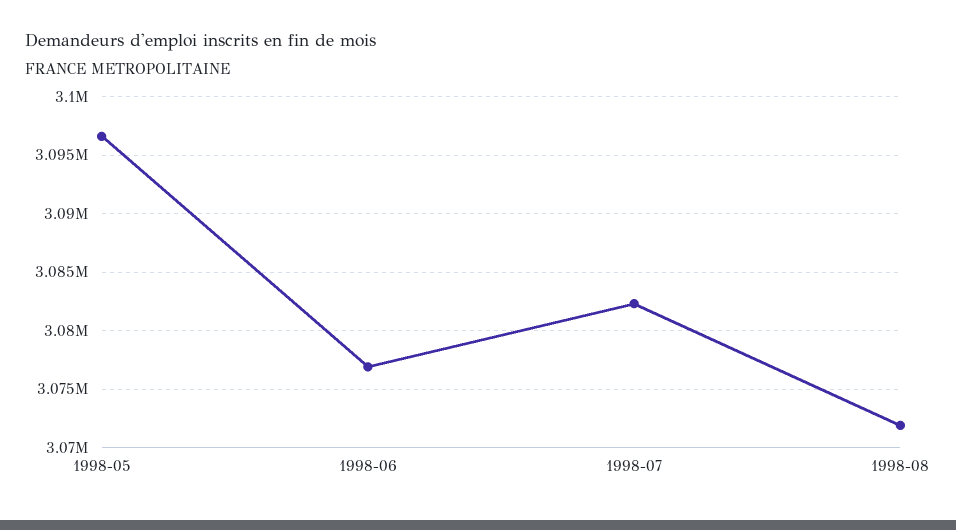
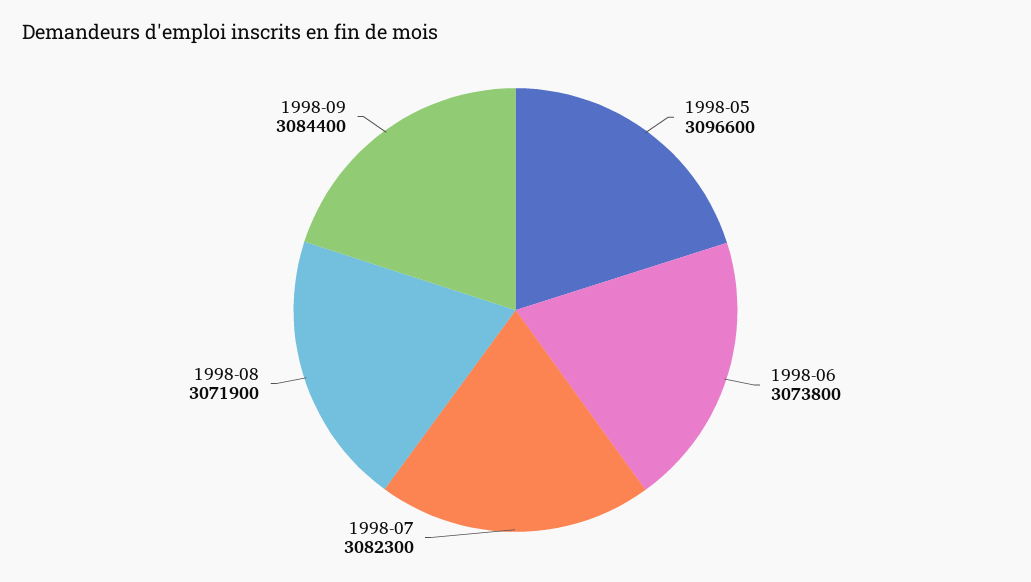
1998-06: 3077000 -> 3073800
1998-09: none -> 3084400

